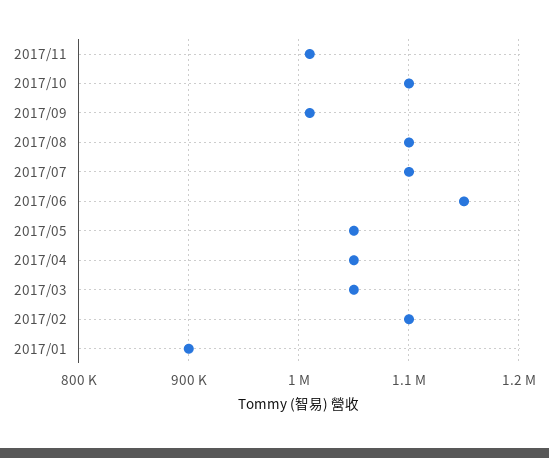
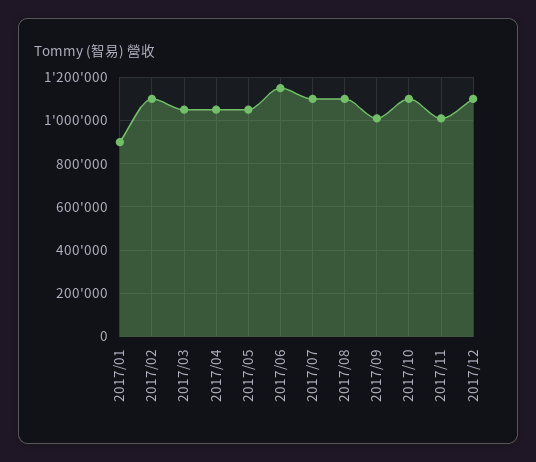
2017/12: none -> 1100000

